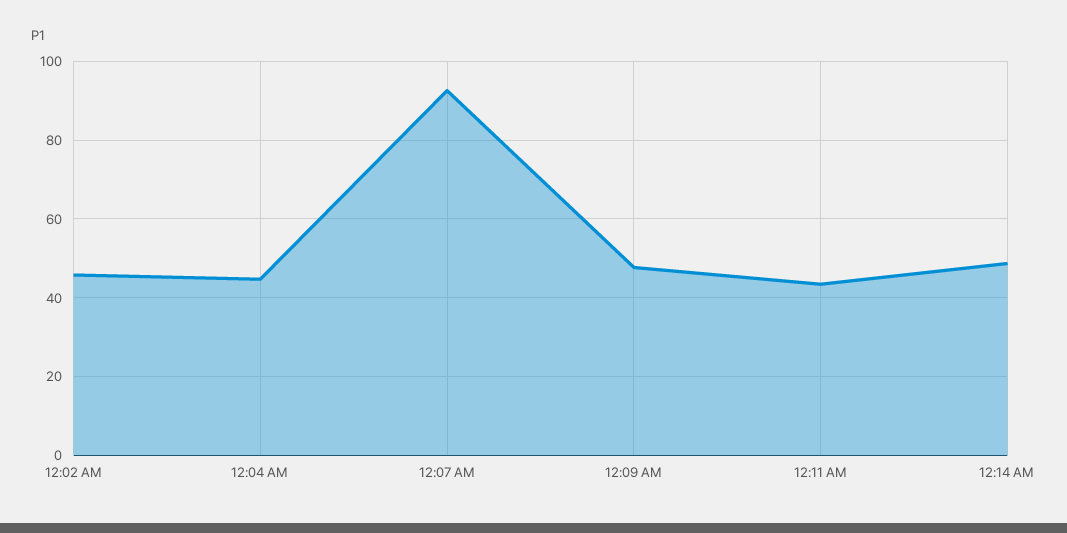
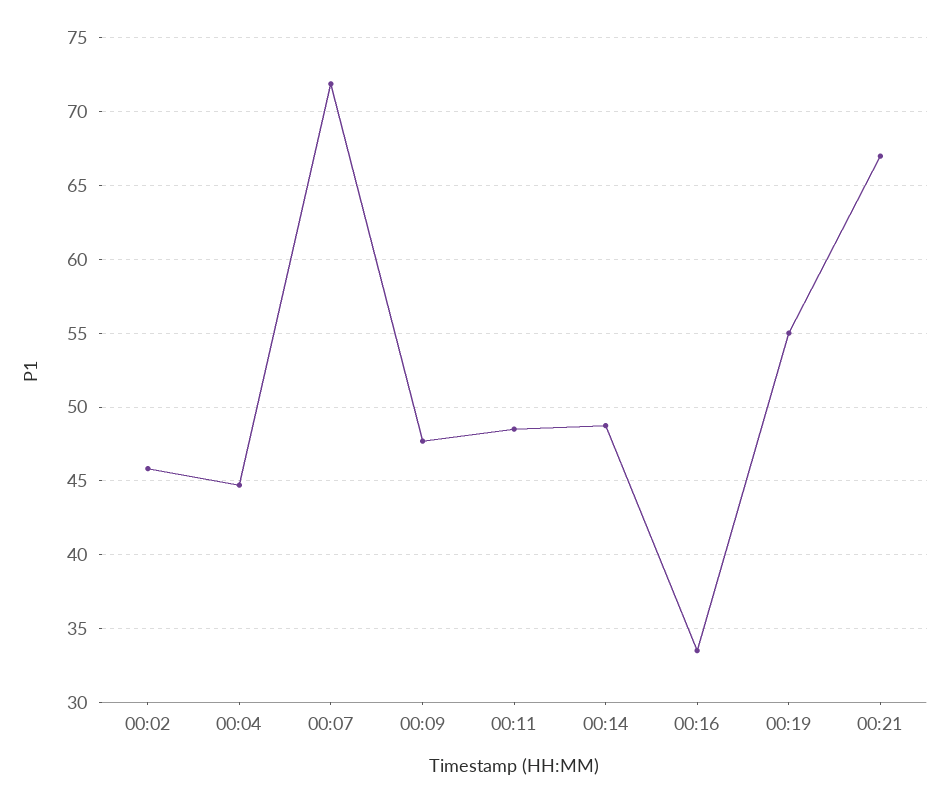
12:07 AM: 92 -> 72
12:11 AM: 44 -> 48.5
00:16: none -> 33.5
00:19: none -> 55
00:21: none -> 67

